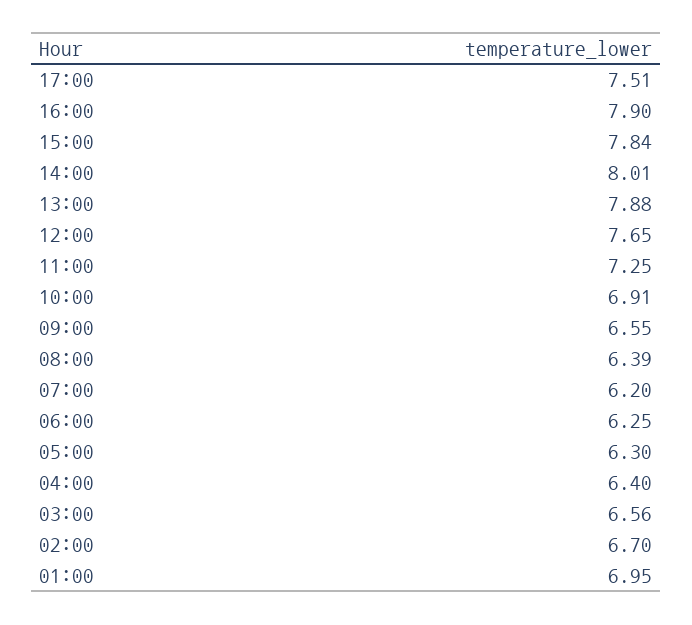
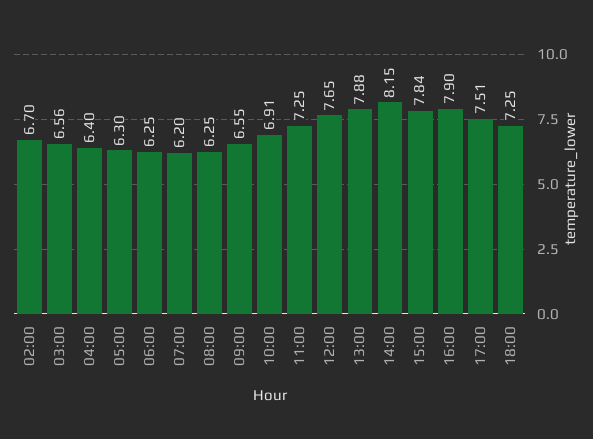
14:00: 8.01 -> 8.15
08:00: 6.39 -> 6.25
01:00: 6.95 -> none
18:00: none -> 7.25

